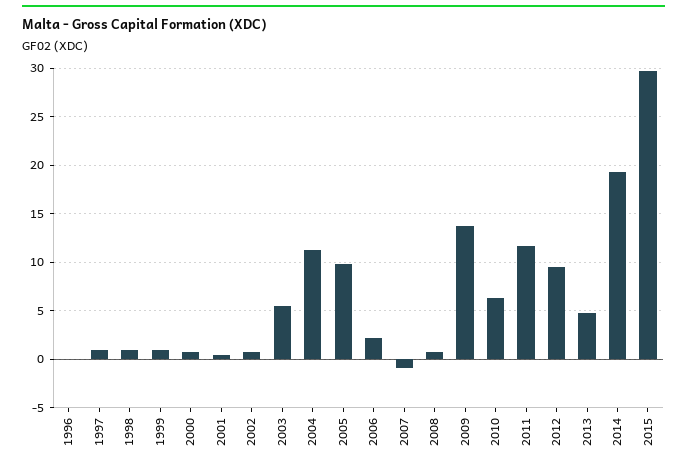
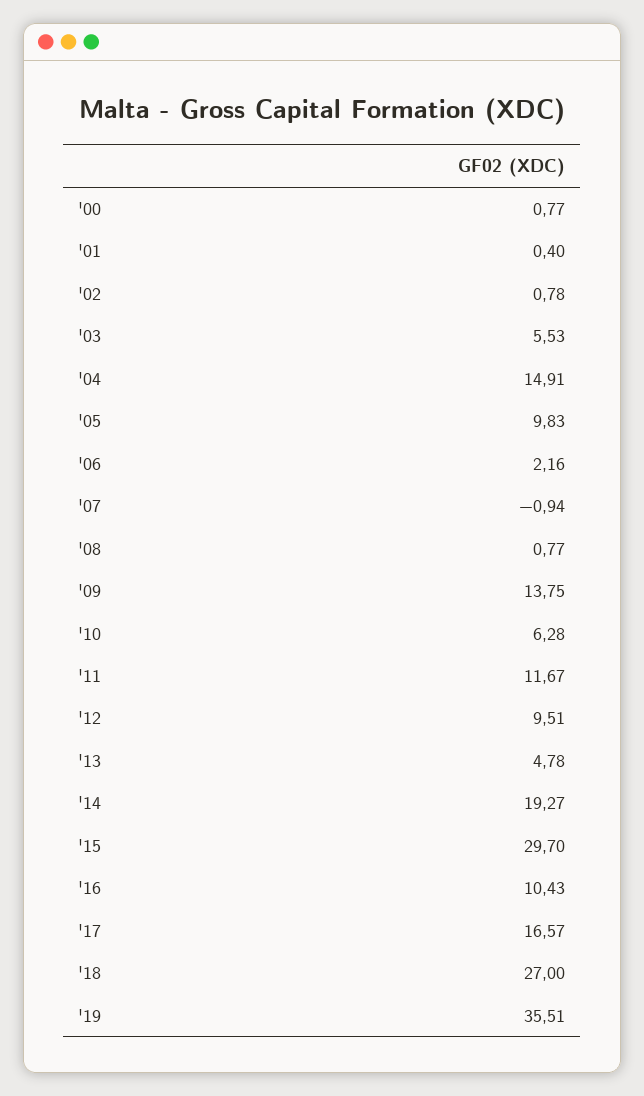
1996: 0 -> none
1997: 1 -> none
1998: 1 -> none
1999: 1 -> none
2004: 11 -> 14.91
'16: none -> 10.43
'17: none -> 16.57
'18: none -> 27
'19: none -> 35.51

